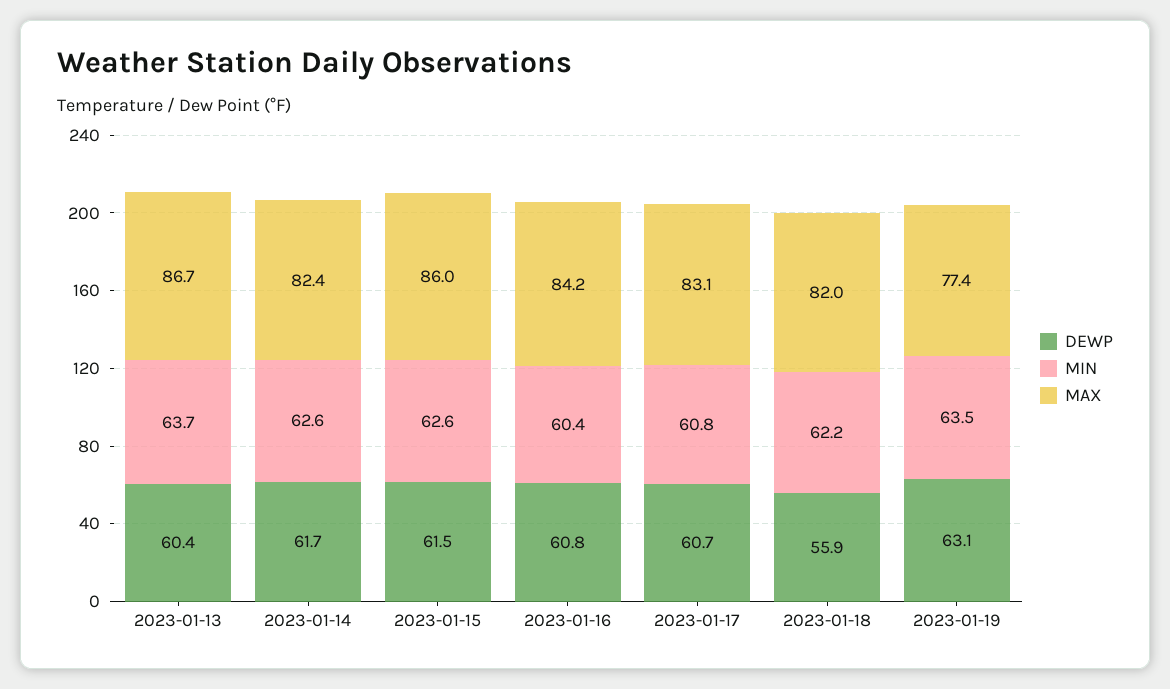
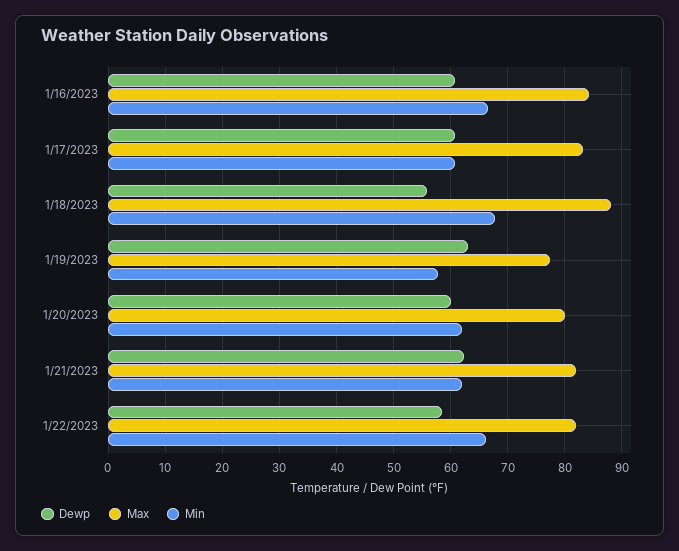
DEWP, 2023-01-13: 60.4 -> none
MIN, 2023-01-13: 63.7 -> none
MAX, 2023-01-13: 86.7 -> none
DEWP, 2023-01-14: 61.7 -> none
MIN, 2023-01-14: 62.6 -> none
MAX, 2023-01-14: 82.4 -> none
DEWP, 2023-01-15: 61.5 -> none
MIN, 2023-01-15: 62.6 -> none
MAX, 2023-01-15: 86 -> none
MIN, 2023-01-16: 60.4 -> 66
MIN, 2023-01-18: 62.2 -> 68
MAX, 2023-01-18: 82 -> 88
MIN, 2023-01-19: 63.5 -> 58
DEWP, 1/20/2023: none -> 60
MAX, 1/20/2023: none -> 80
MIN, 1/20/2023: none -> 62
DEWP, 1/21/2023: none -> 62
MAX, 1/21/2023: none -> 82
MIN, 1/21/2023: none -> 62
DEWP, 1/22/2023: none -> 58
MAX, 1/22/2023: none -> 82
MIN, 1/22/2023: none -> 66

